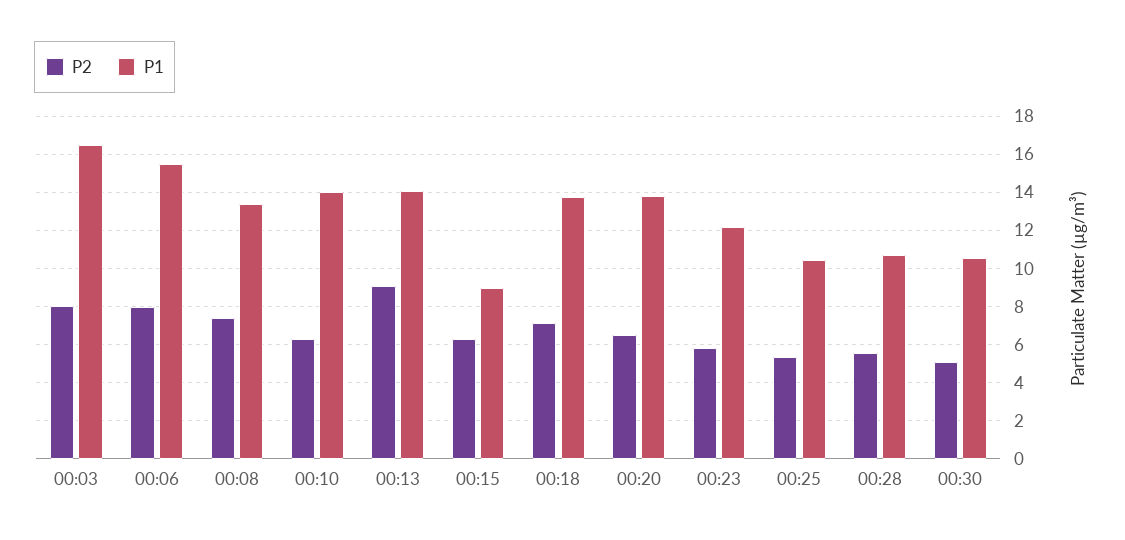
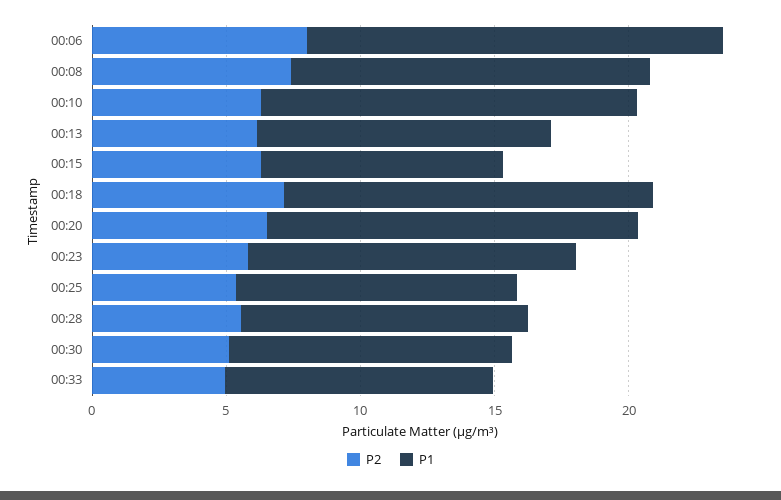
P2, 00:03: 8 -> none
P1, 00:03: 16.5 -> none
P2, 00:13: 9 -> 6
P1, 00:13: 14 -> 11
P2, 00:33: none -> 5
P1, 00:33: none -> 10

